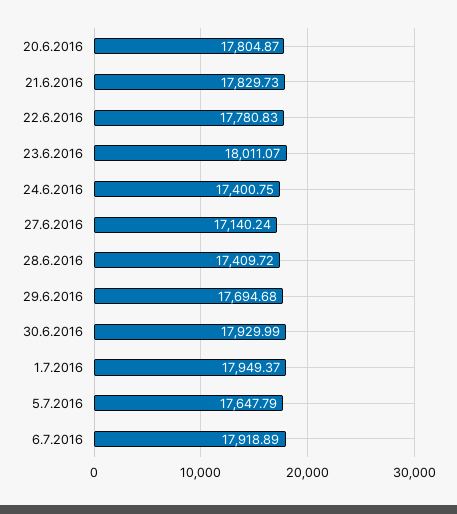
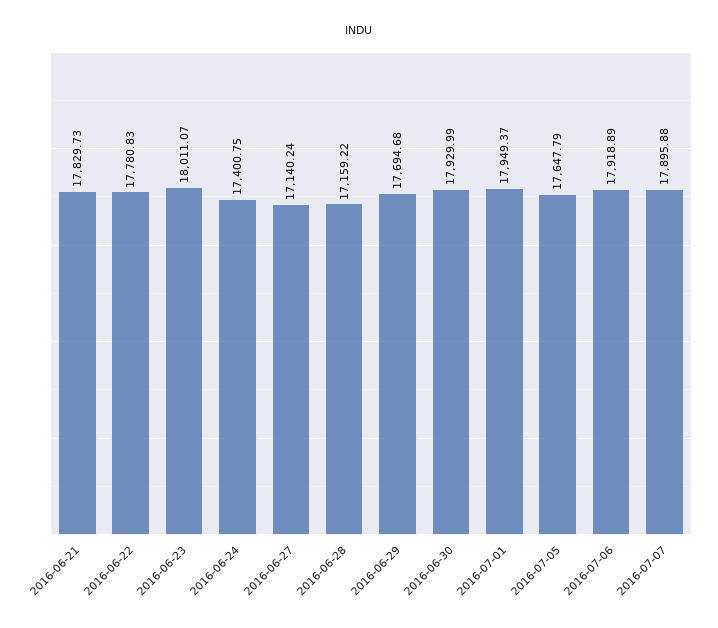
20.6.2016: 17804.87 -> none
28.6.2016: 17409.72 -> 17159.22
2016-07-07: none -> 17895.88

